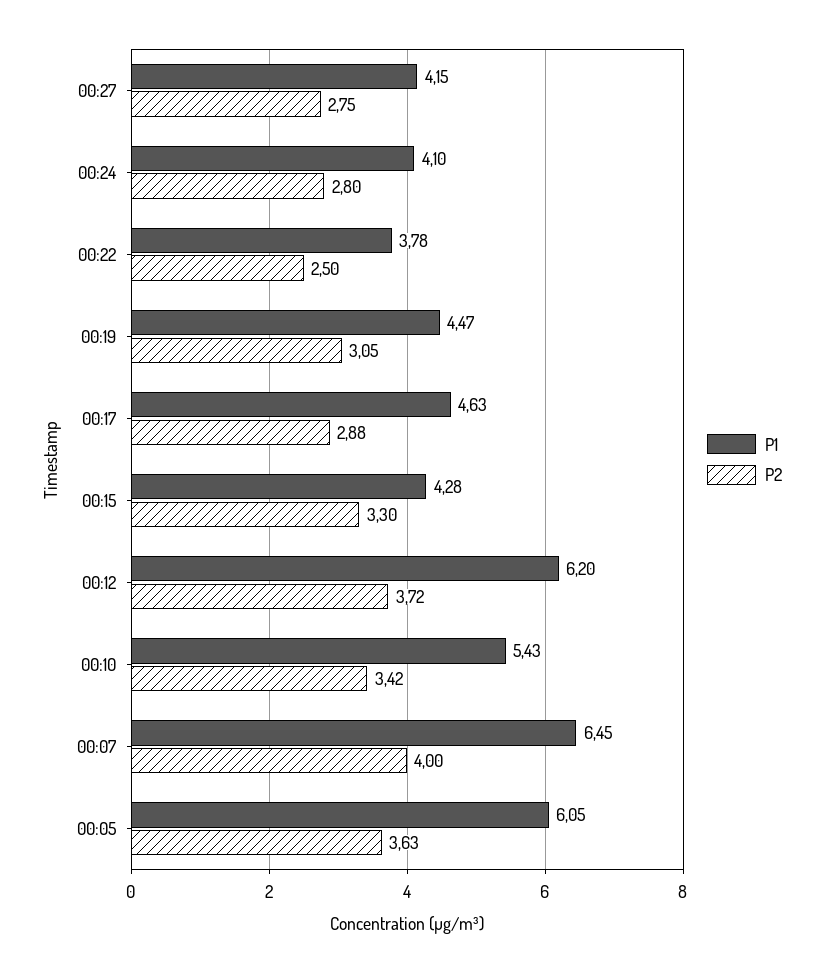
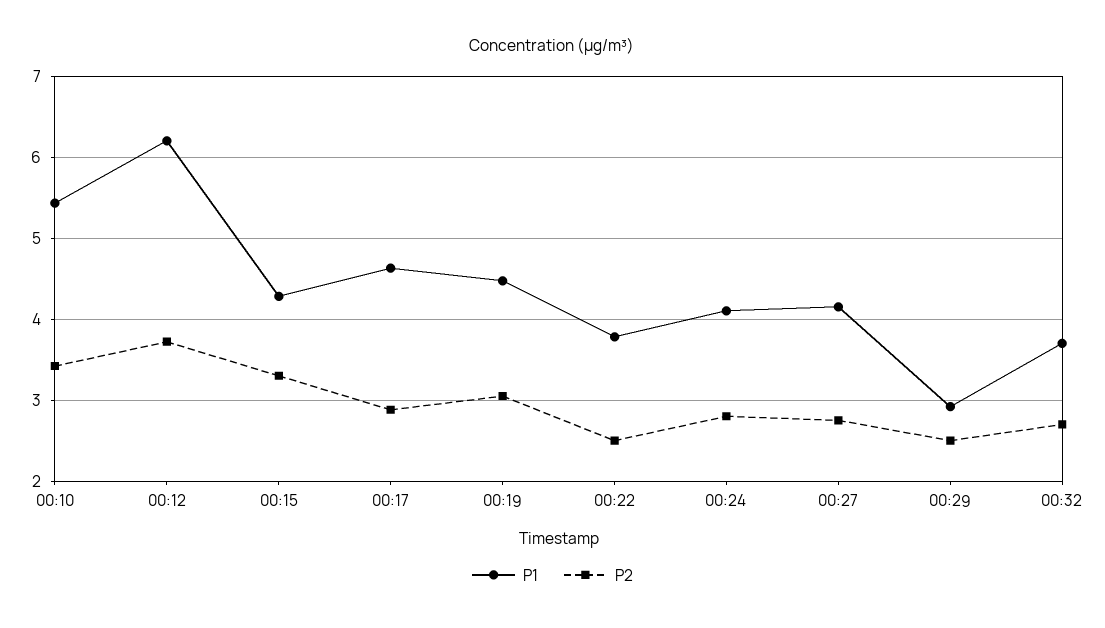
P1, 00:07: 6.45 -> none
P2, 00:07: 4 -> none
P1, 00:05: 6.05 -> none
P2, 00:05: 3.63 -> none
P1, 00:29: none -> 2.9
P2, 00:29: none -> 2.5
P1, 00:32: none -> 3.7
P2, 00:32: none -> 2.7

